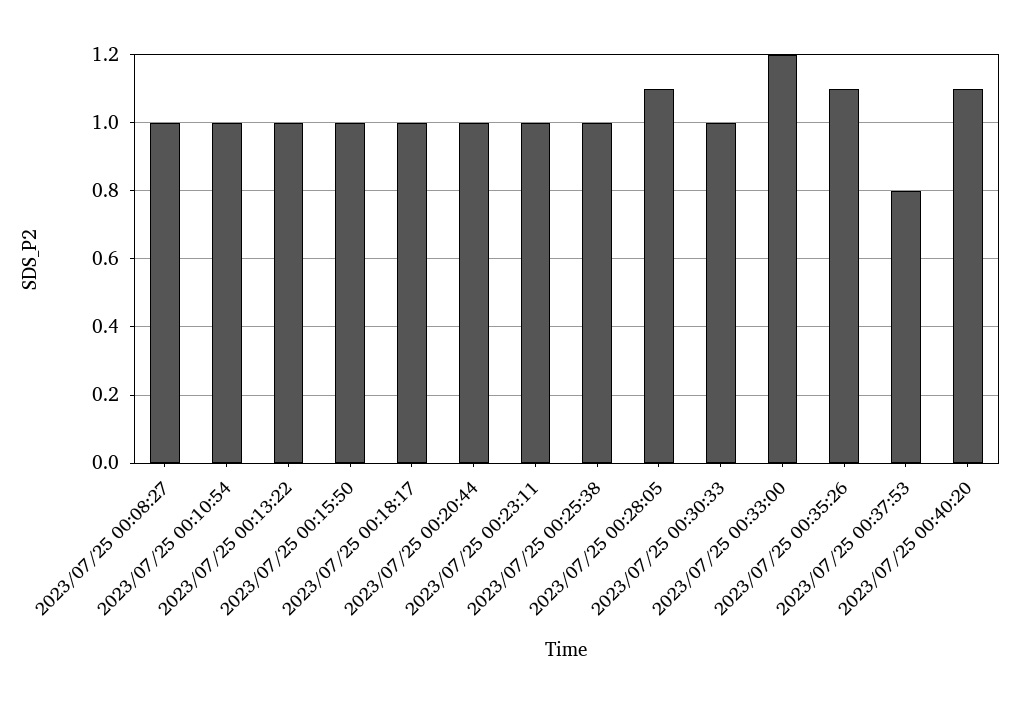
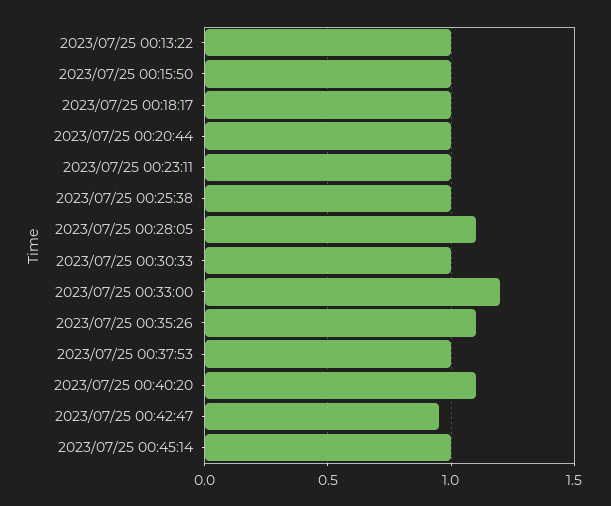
2023/07/25 00:08:27: 1 -> none
2023/07/25 00:10:54: 1 -> none
2023/07/25 00:37:53: 0.8 -> 1
2023/07/25 00:42:47: none -> 0.95
2023/07/25 00:45:14: none -> 1

